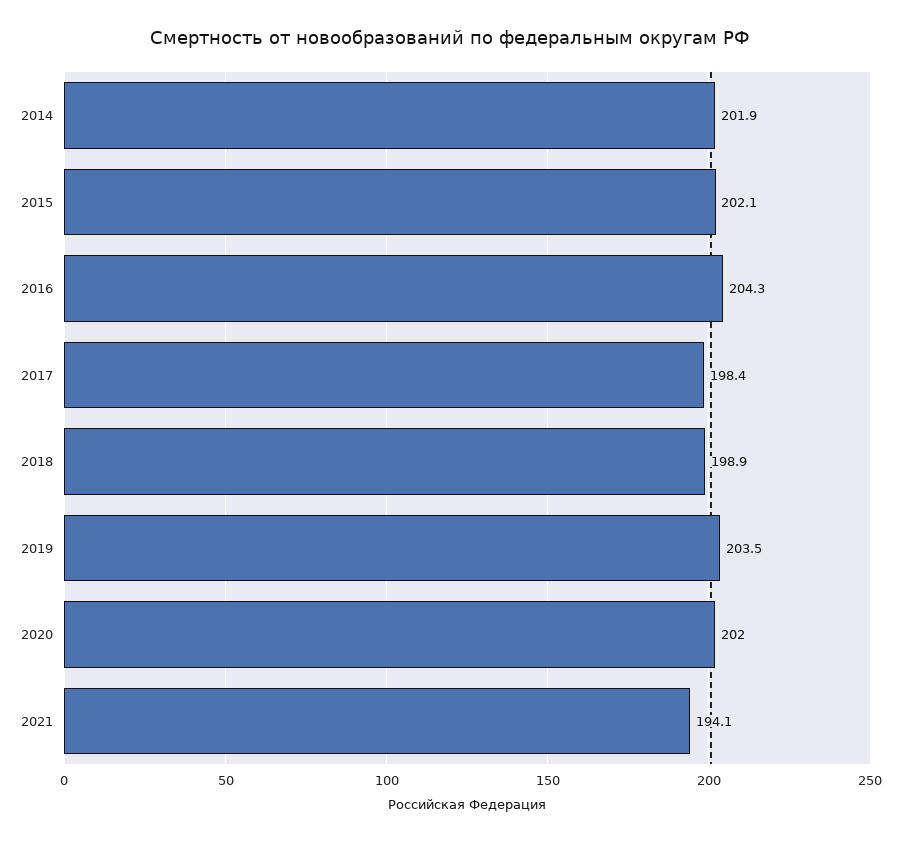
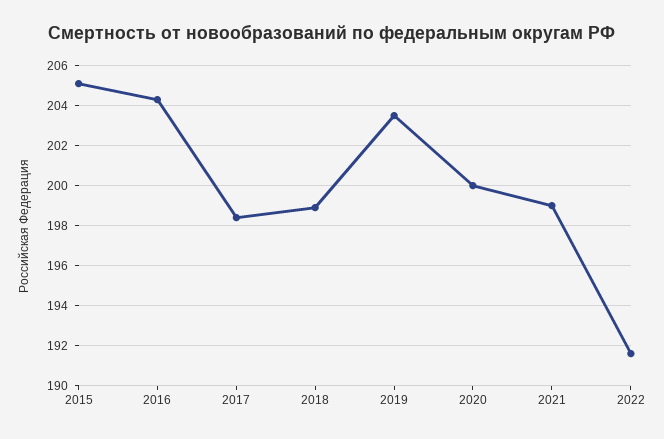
2014: 201.9 -> none
2015: 202.1 -> 205
2020: 202 -> 200
2021: 194.1 -> 199
2022: none -> 191.5

